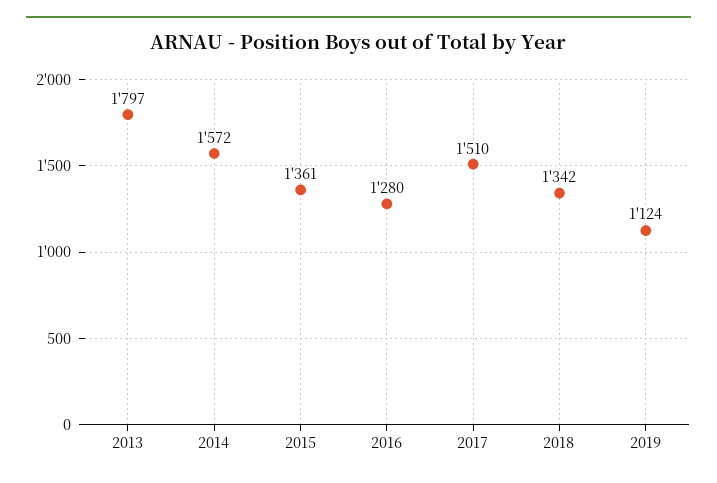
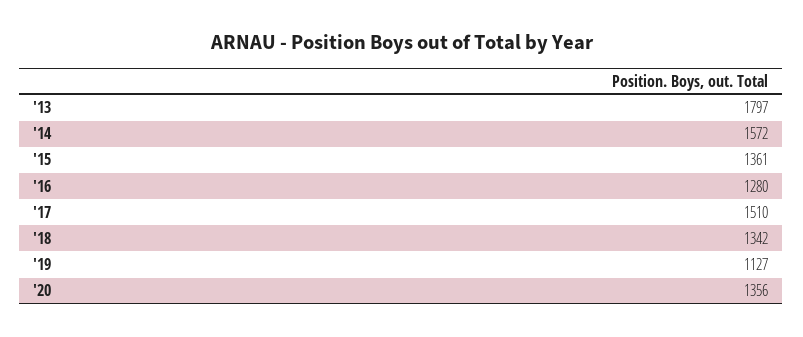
2019: 1124 -> 1127
'20: none -> 1356

